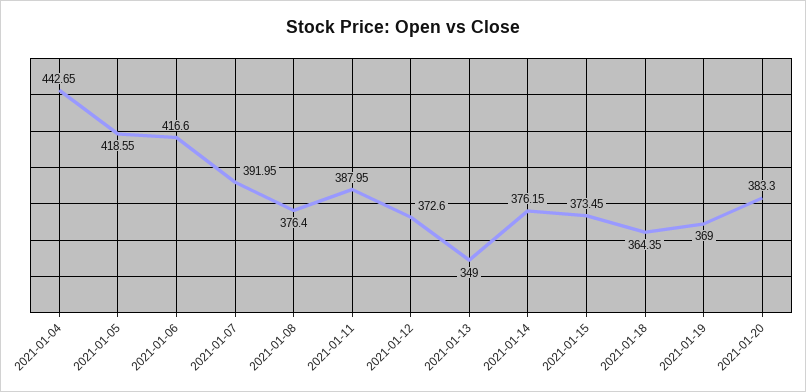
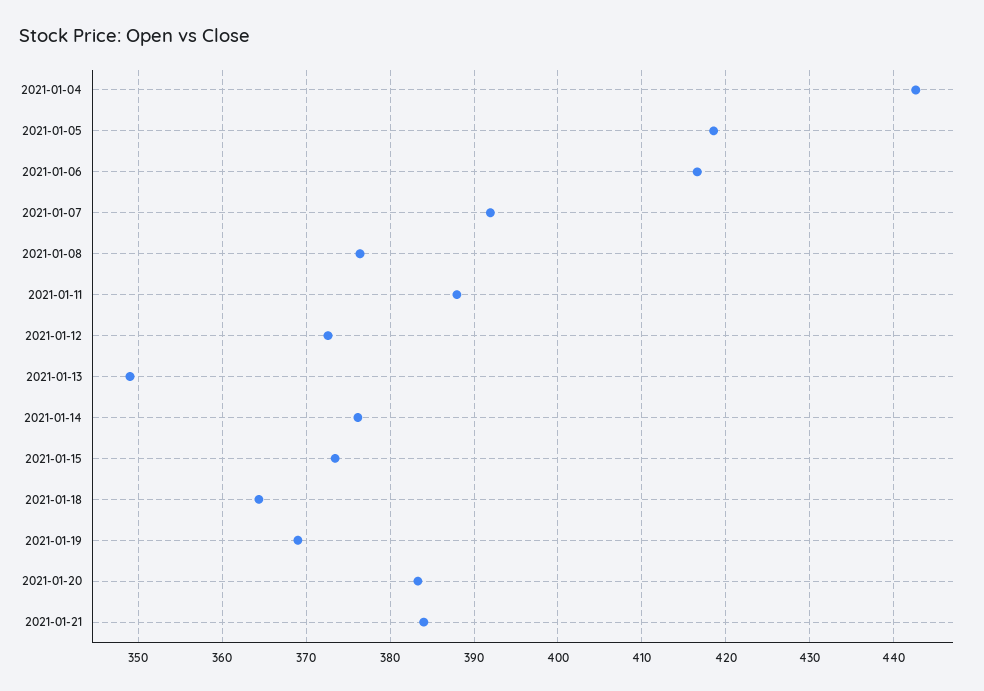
2021-01-21: none -> 384

